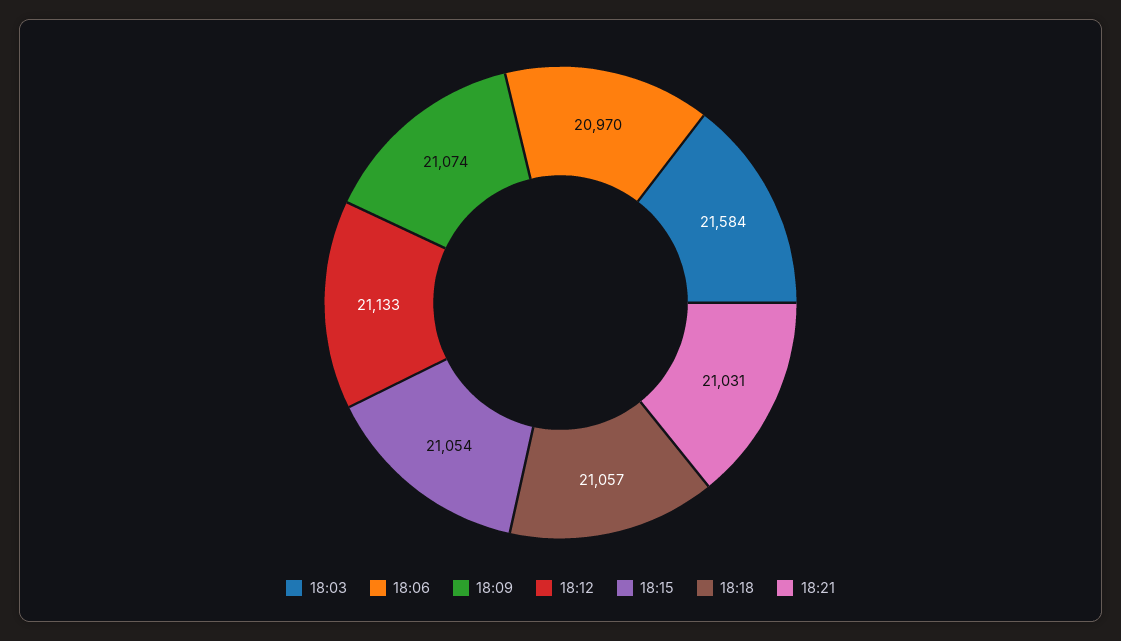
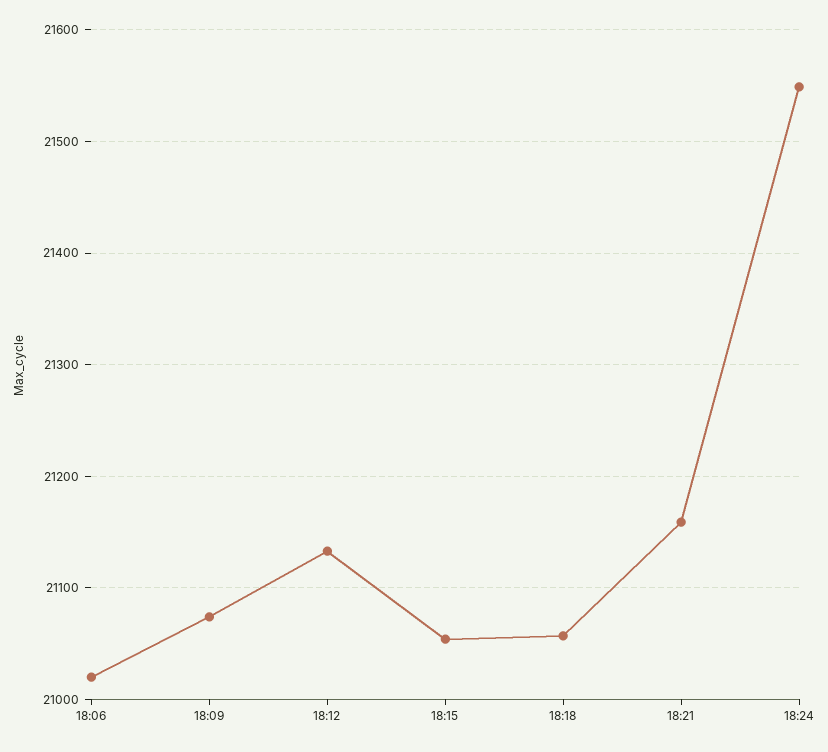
18:03: 21584 -> none
18:06: 20970 -> 21020
18:21: 21031 -> 21160
18:24: none -> 21550

